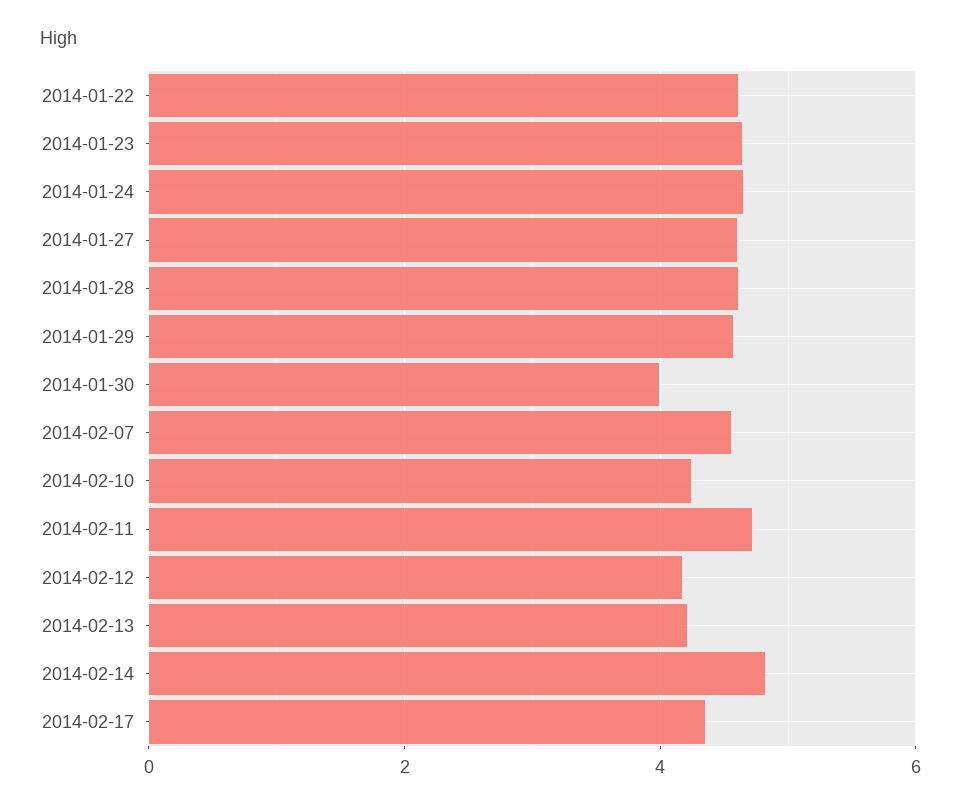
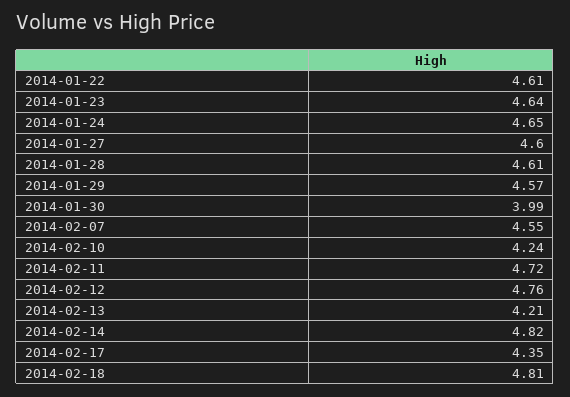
2014-02-12: 4.2 -> 4.76
2014-02-18: none -> 4.81

